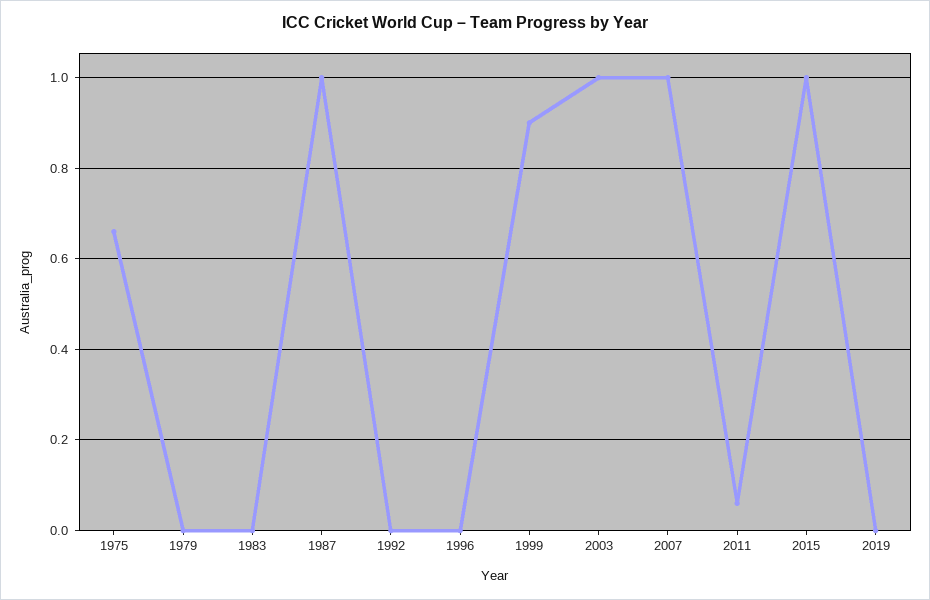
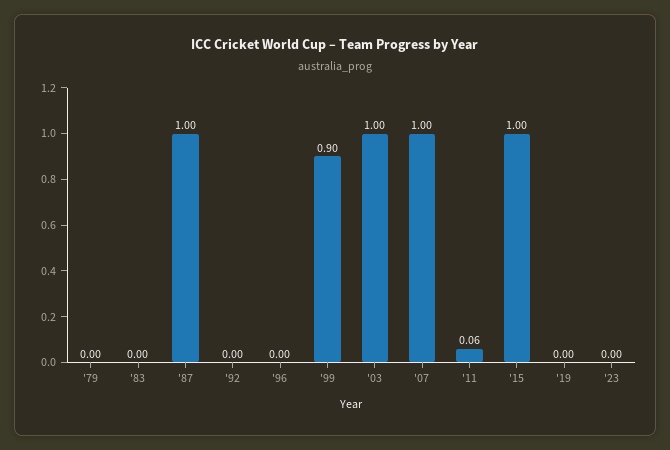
1975: 0.65 -> none
'23: none -> 0

